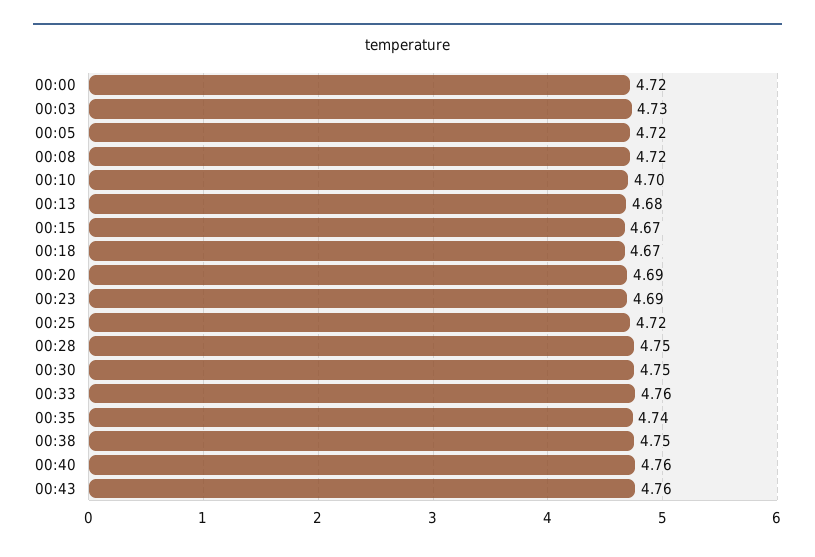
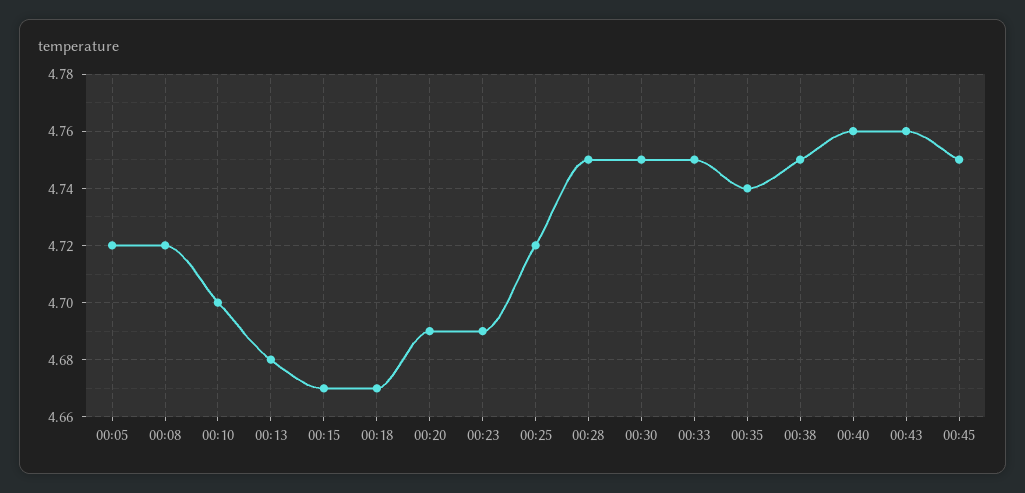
00:00: 4.72 -> none
00:03: 4.73 -> none
00:33: 4.76 -> 4.75
00:45: none -> 4.75

